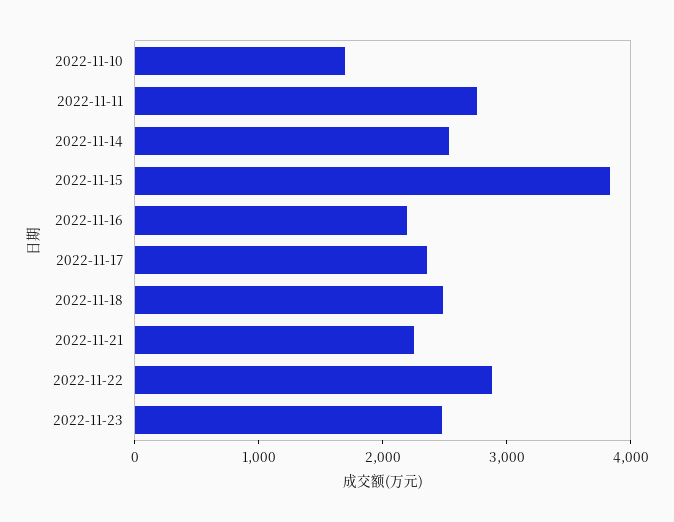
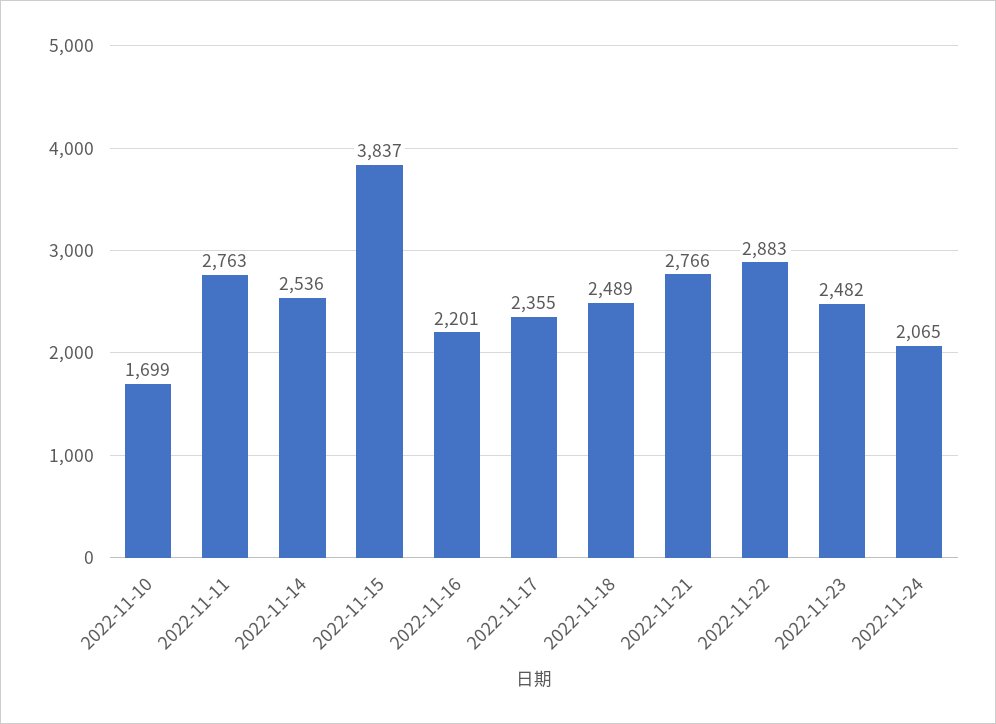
2022-11-21: 2200 -> 2766
2022-11-24: none -> 2065

